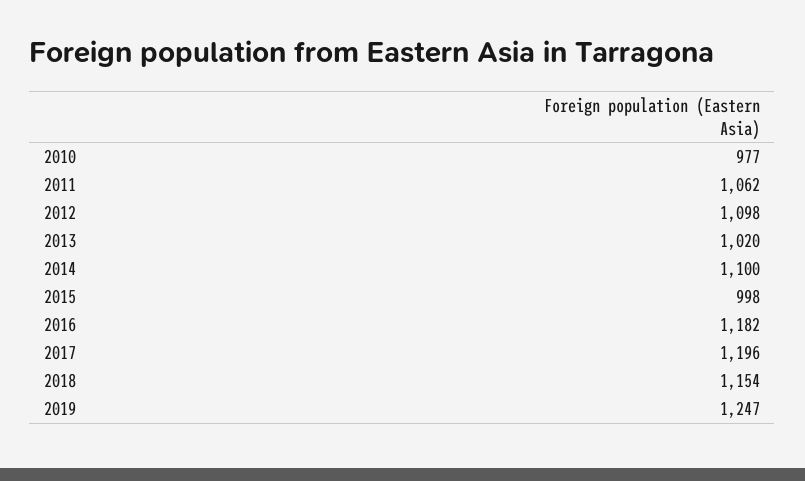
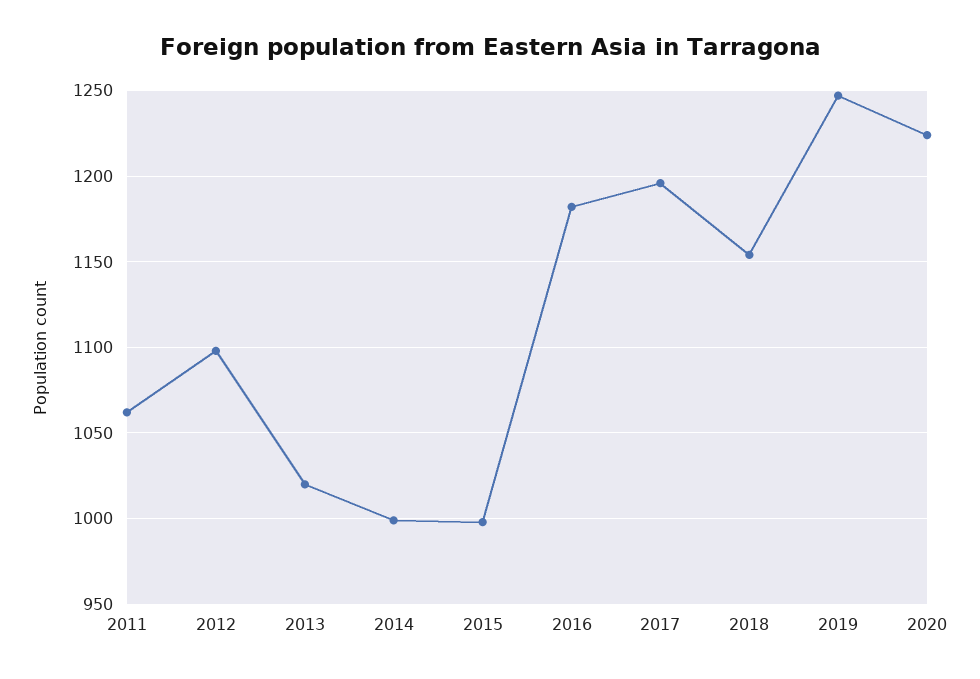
2010: 977 -> none
2014: 1100 -> 1000
2020: none -> 1225

